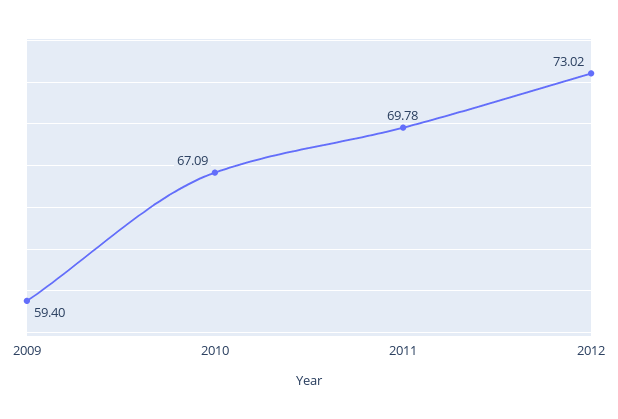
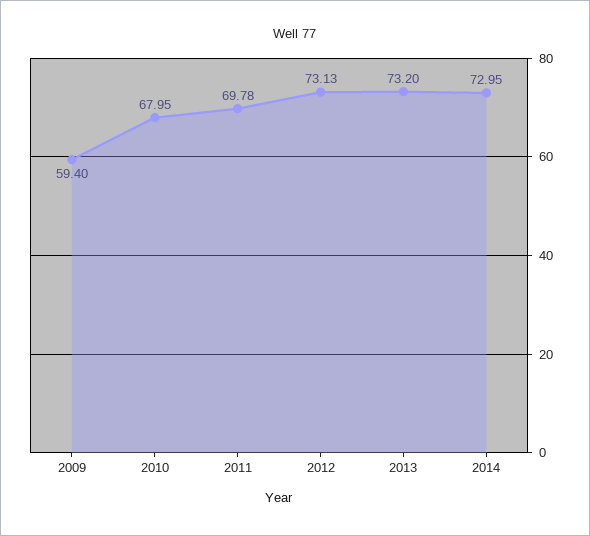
2010: 67.09 -> 67.95
2012: 73.02 -> 73.13
2013: none -> 73.2
2014: none -> 72.95

